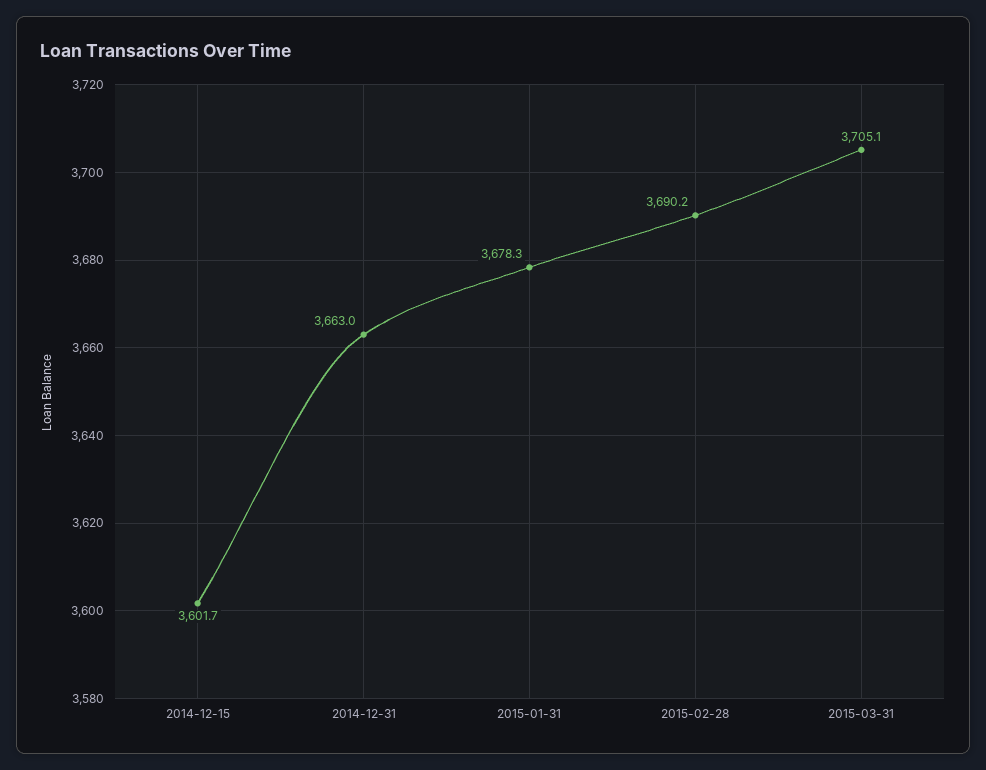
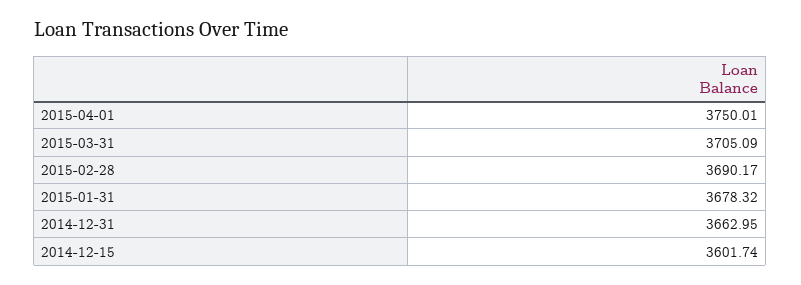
2015-04-01: none -> 3750.01

